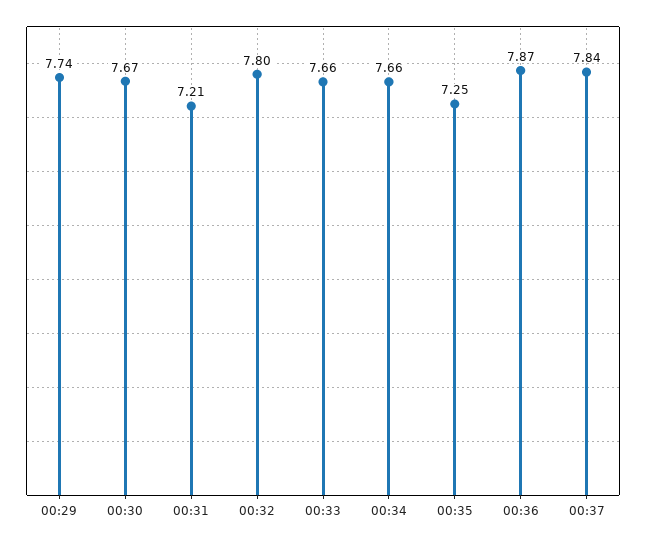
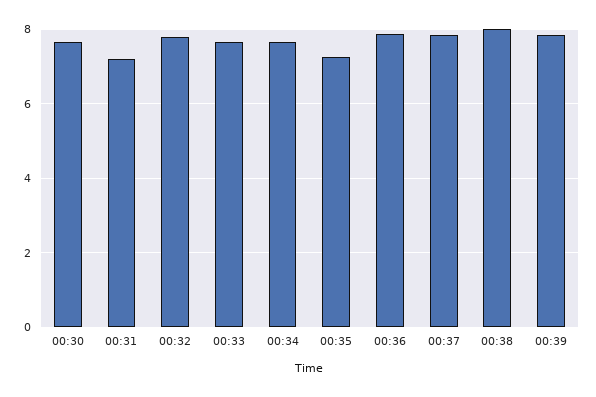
00:29: 7.74 -> none
00:38: none -> 8
00:39: none -> 7.8

